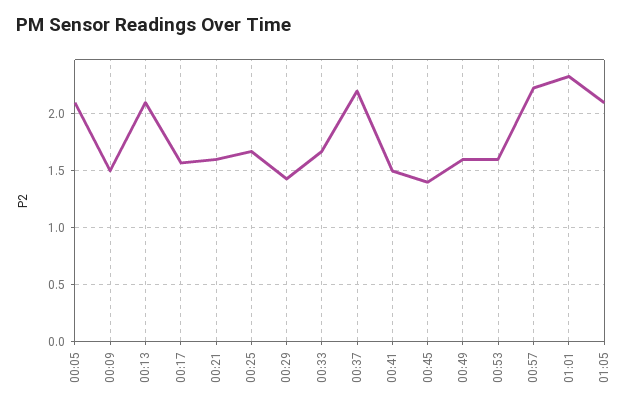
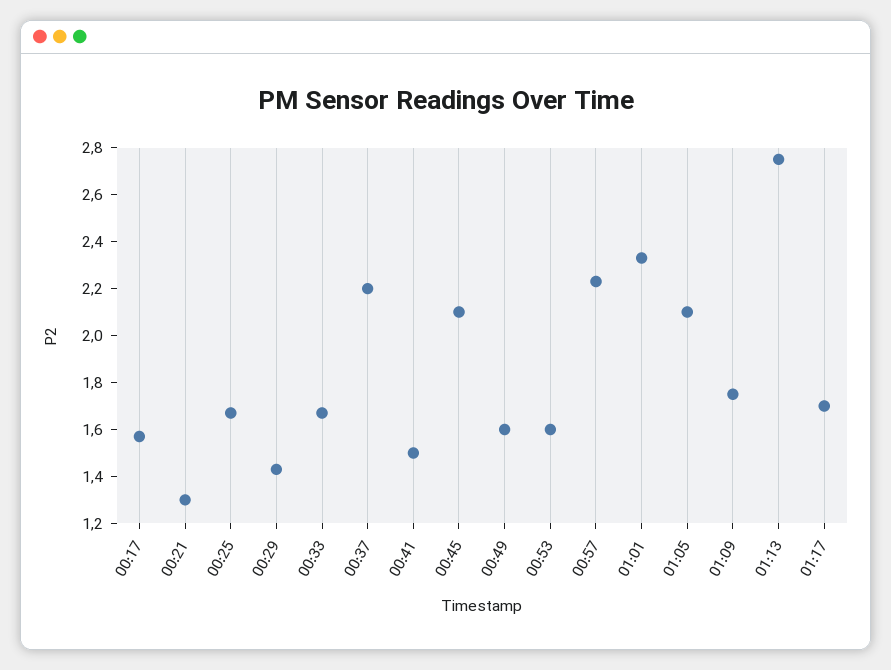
00:05: 2.1 -> none
00:09: 1.5 -> none
00:13: 2.1 -> none
00:21: 1.6 -> 1.3
00:45: 1.4 -> 2.1
01:09: none -> 1.75
01:13: none -> 2.75
01:17: none -> 1.7

